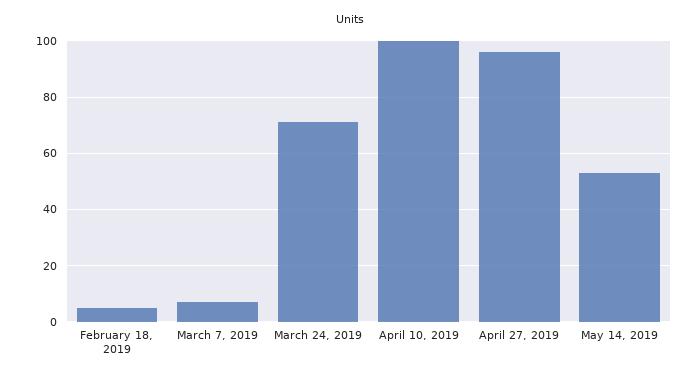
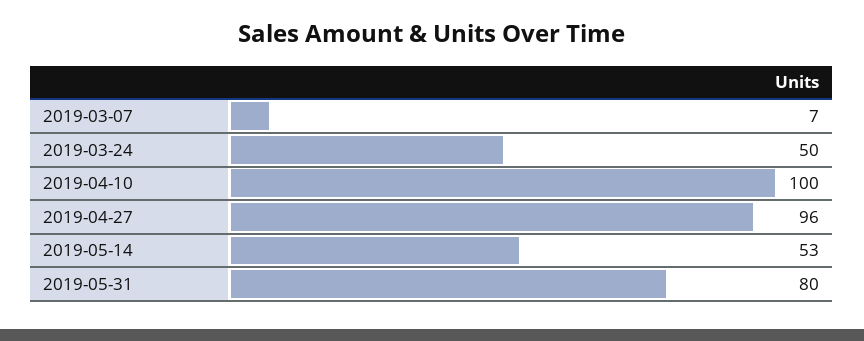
February 18, 2019: 5 -> none
March 24, 2019: 70 -> 50
2019-05-31: none -> 80

